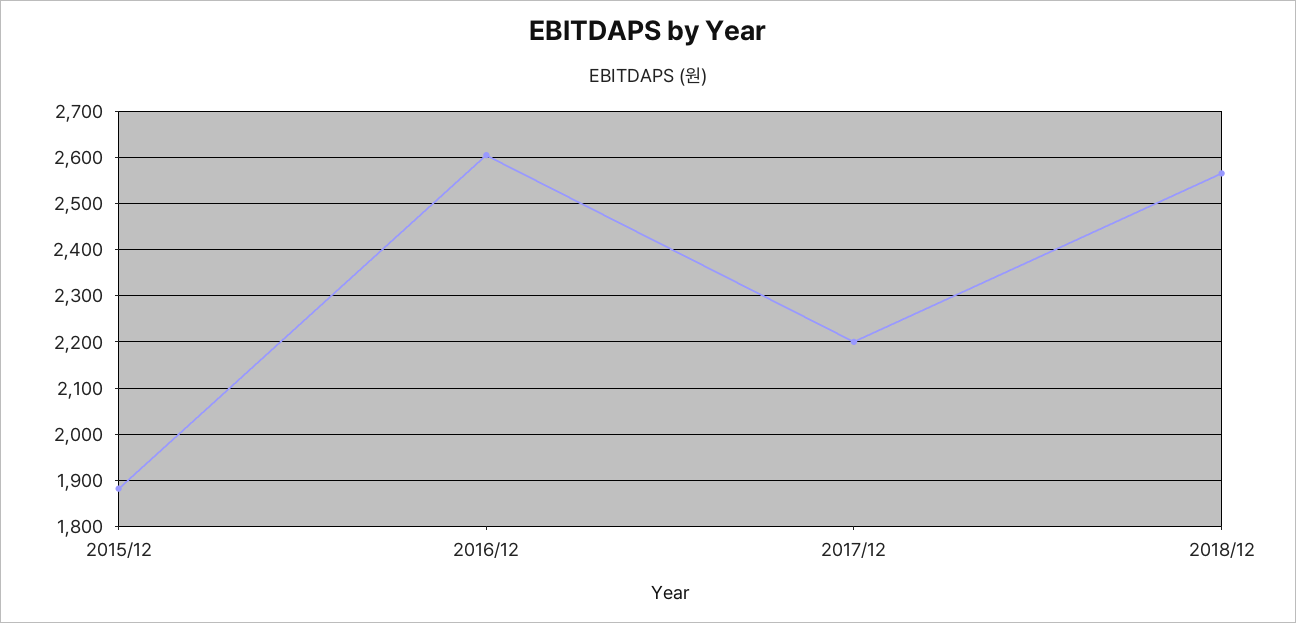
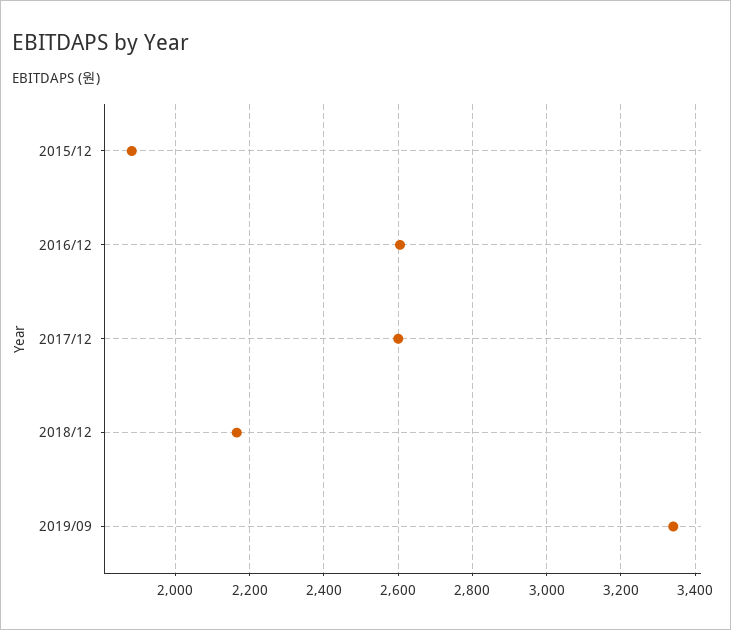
2017/12: 2200 -> 2600
2018/12: 2560 -> 2160
2019/09: none -> 3340

